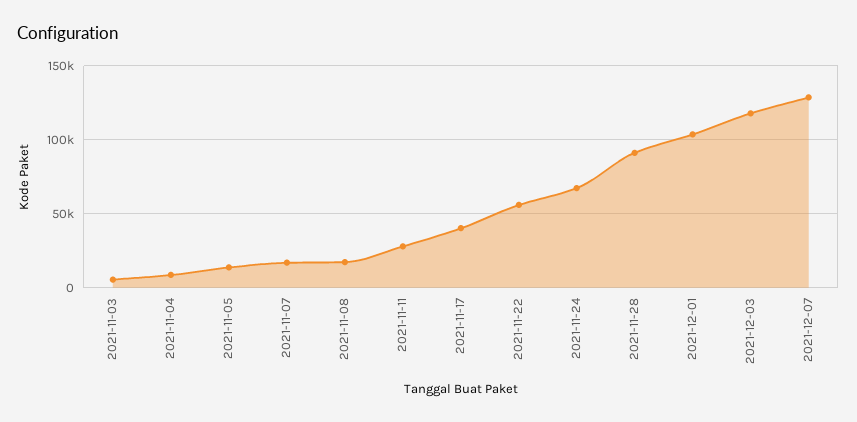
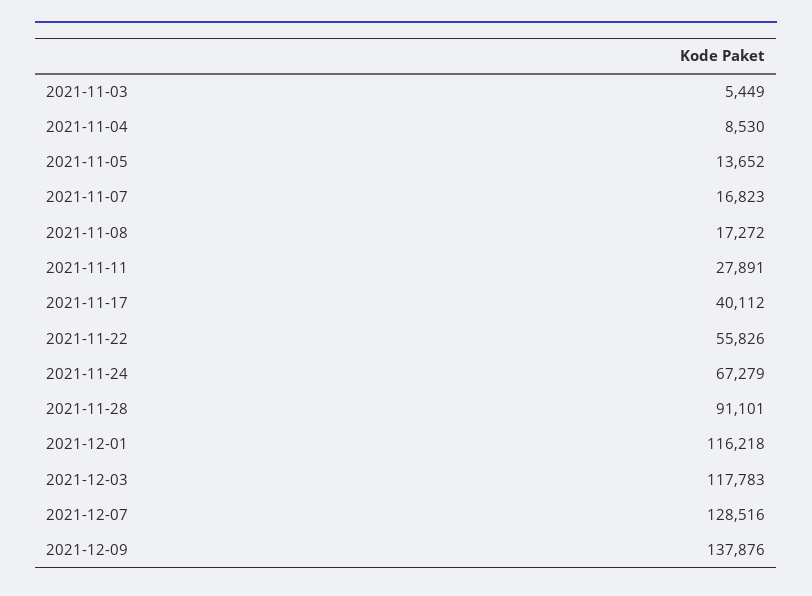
2021-12-01: 105000 -> 116218
2021-12-09: none -> 137876

